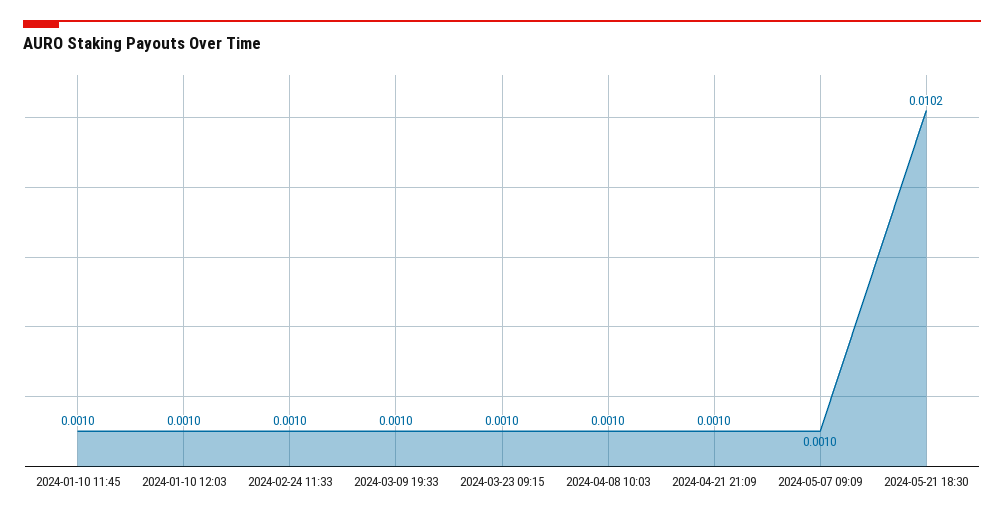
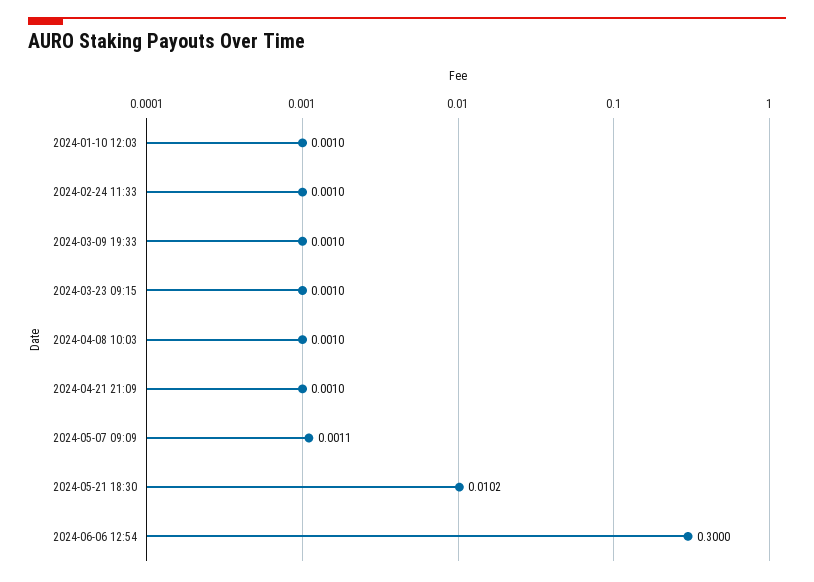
2024-01-10 11:45: 0.001 -> none
2024-05-07 09:09: 0.001 -> 0.0011
2024-06-06 12:54: none -> 0.3

